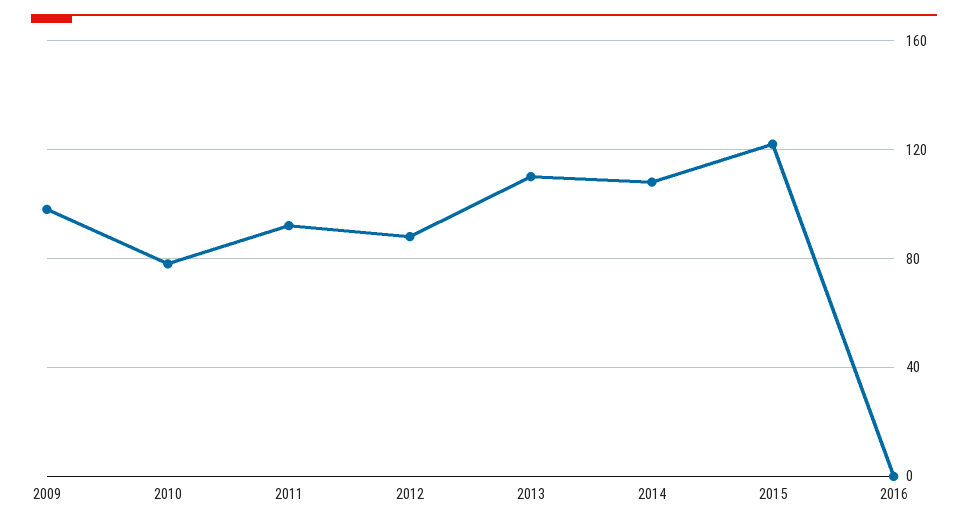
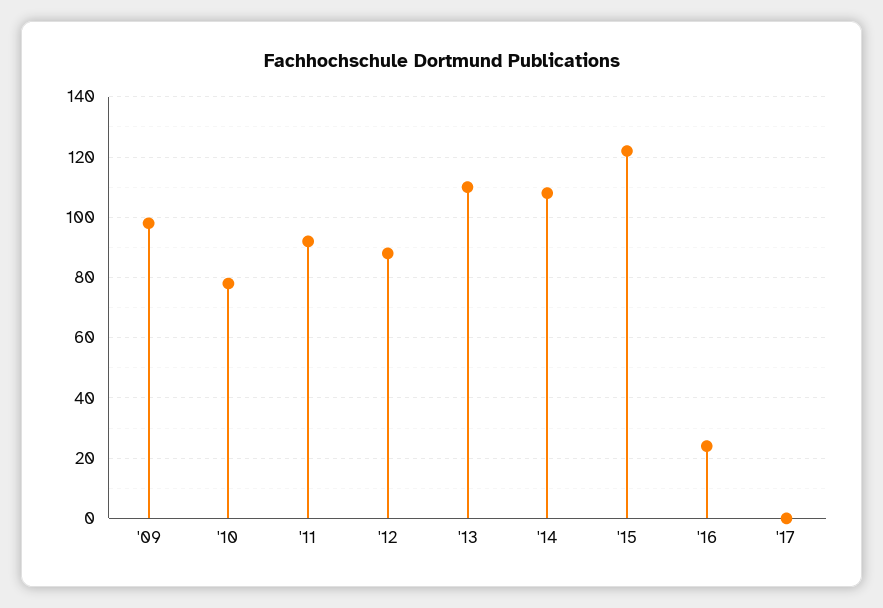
2016: 0 -> 25
'17: none -> 0

